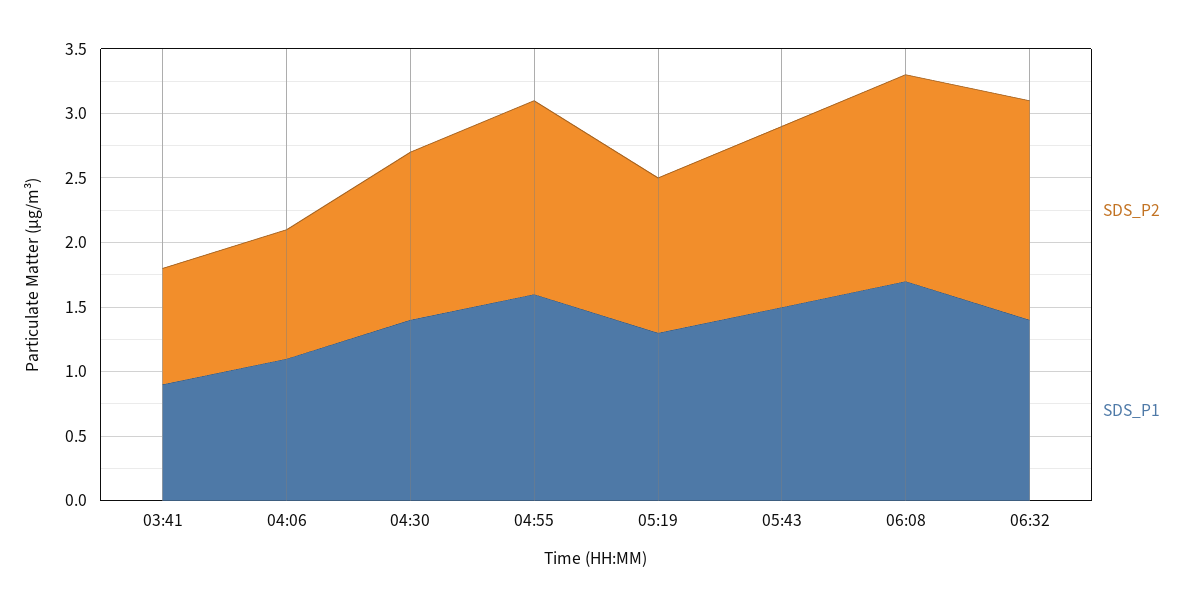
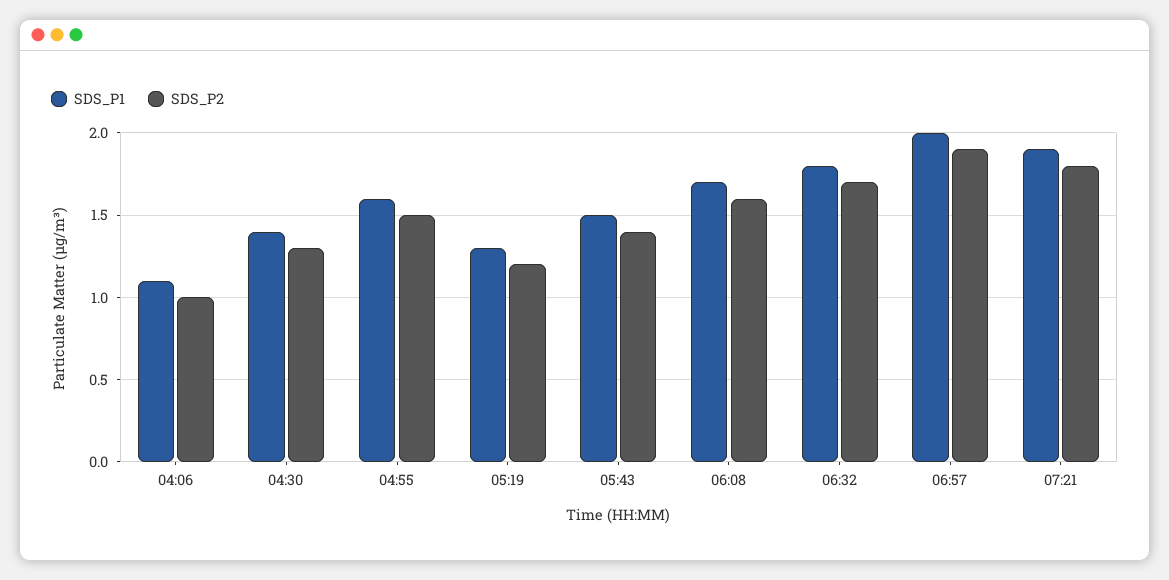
SDS_P2, 03:41: 0.9 -> none
SDS_P1, 03:41: 0.9 -> none
SDS_P1, 06:32: 1.4 -> 1.8
SDS_P1, 06:57: none -> 2
SDS_P2, 06:57: none -> 1.9
SDS_P1, 07:21: none -> 1.9
SDS_P2, 07:21: none -> 1.8

